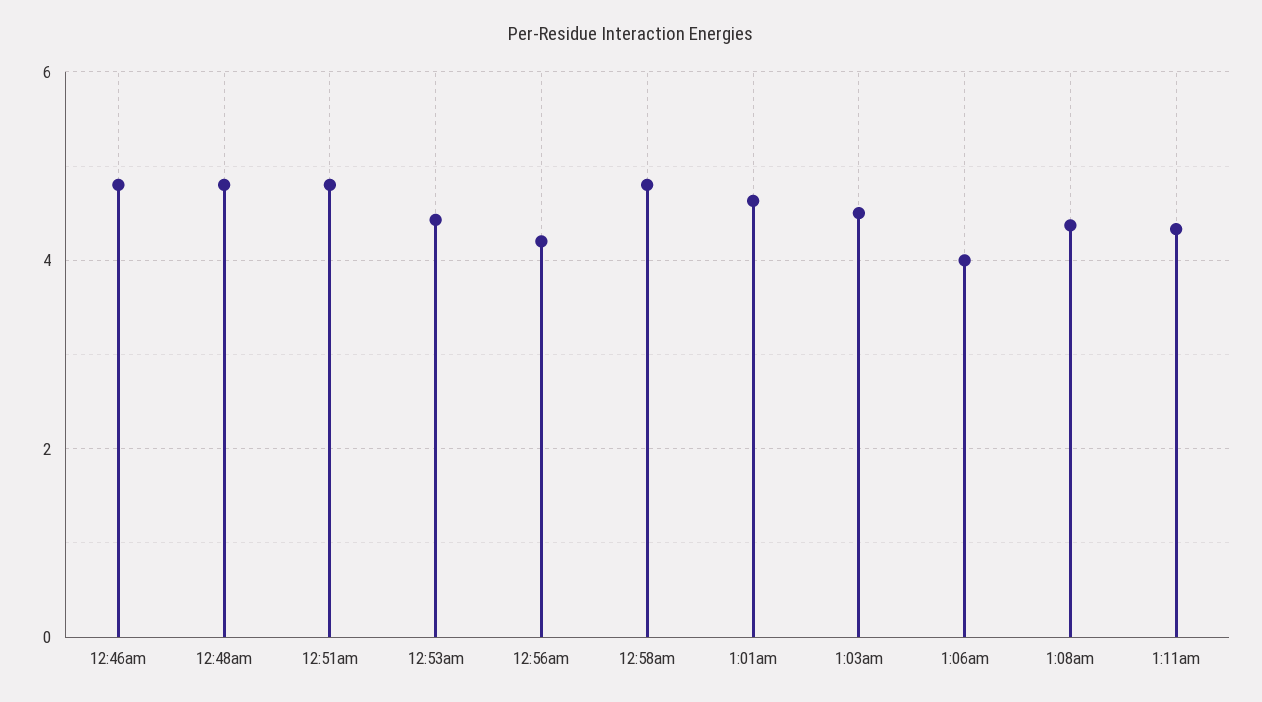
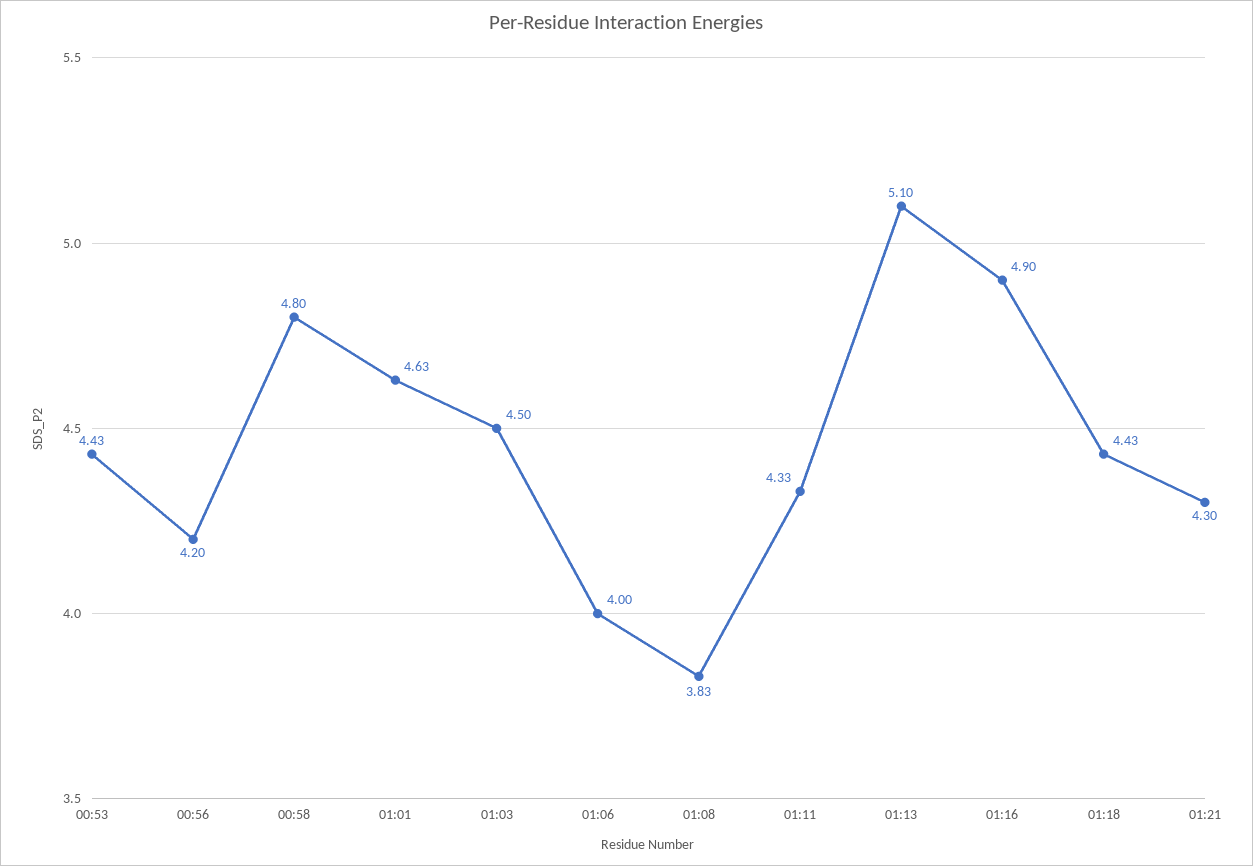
12:46am: 4.8 -> none
12:48am: 4.8 -> none
12:51am: 4.8 -> none
1:08am: 4.4 -> 3.83
01:13: none -> 5.1
01:16: none -> 4.9
01:18: none -> 4.43
01:21: none -> 4.3

